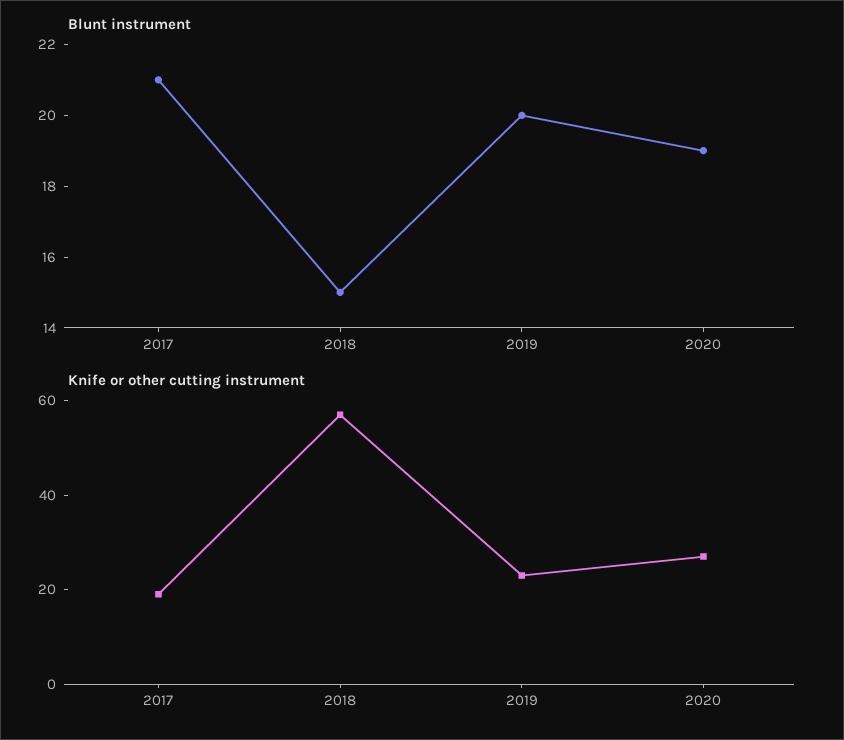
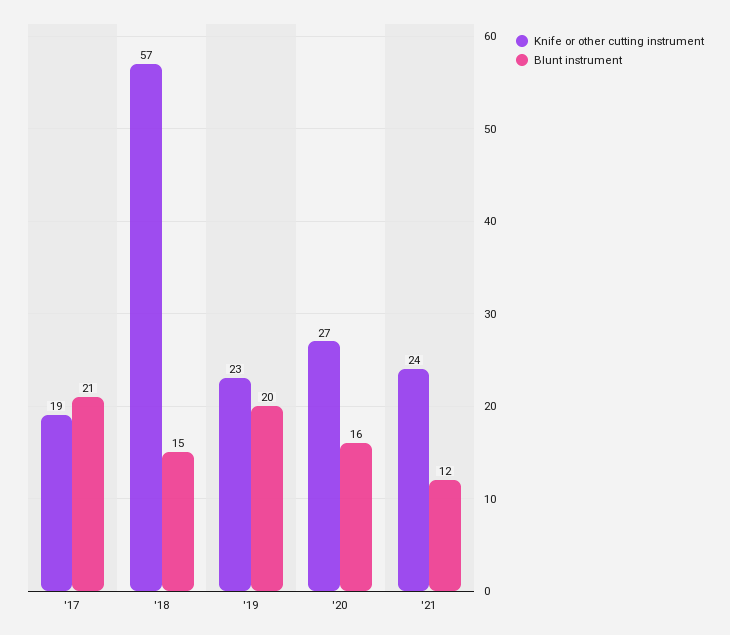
Blunt instrument, 2020: 19 -> 16
Knife or other cutting instrument, '21: none -> 24
Blunt instrument, '21: none -> 12

